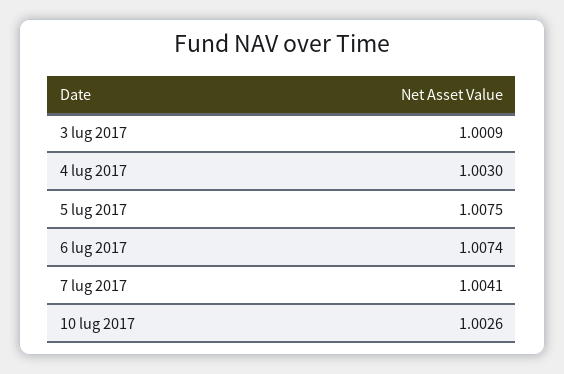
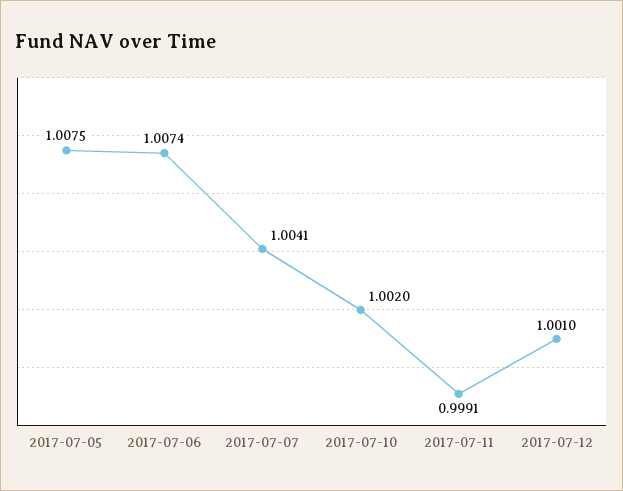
3 lug 2017: 1.0009 -> none
4 lug 2017: 1.003 -> none
10 lug 2017: 1.0026 -> 1.002
2017-07-11: none -> 0.9991
2017-07-12: none -> 1.001

